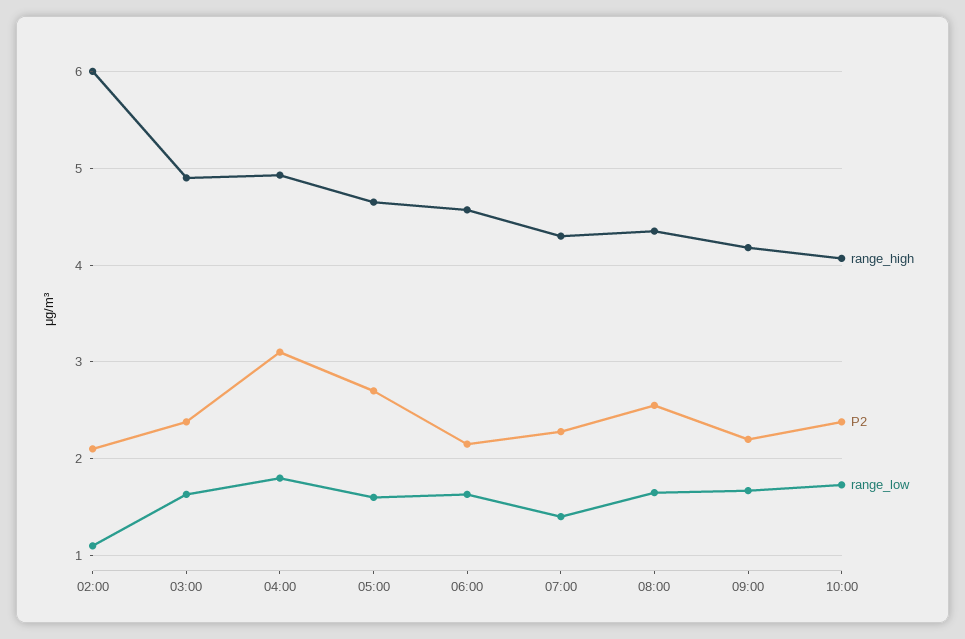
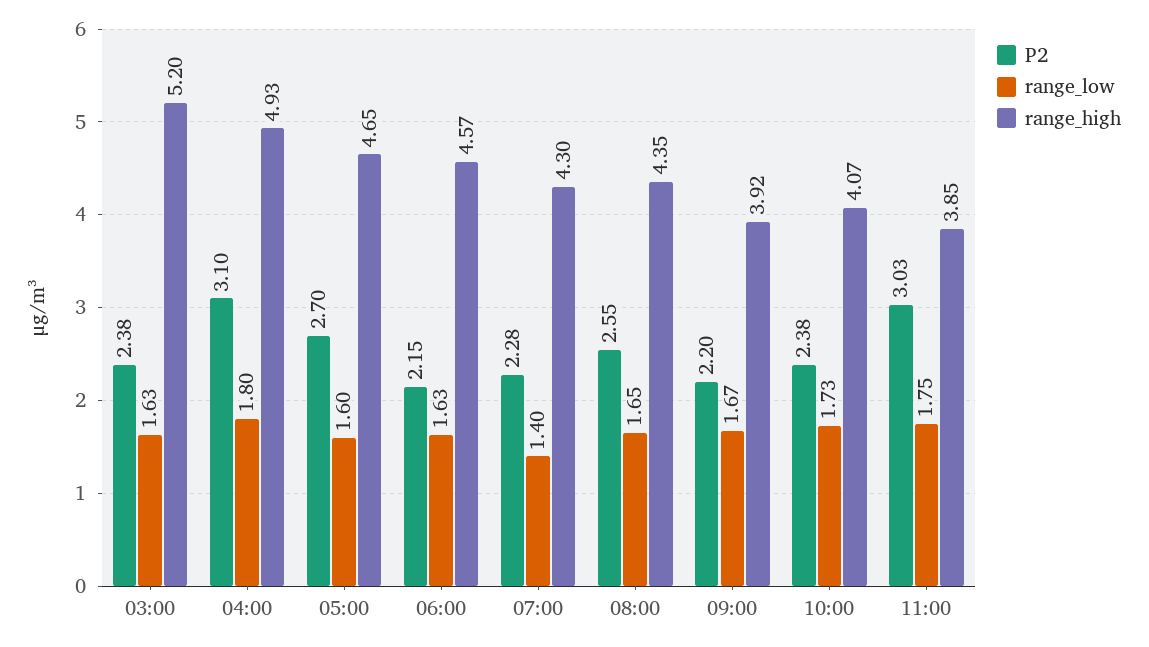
range_high, 02:00: 6 -> none
P2, 02:00: 2.1 -> none
range_low, 02:00: 1.1 -> none
range_high, 03:00: 4.9 -> 5.2
range_high, 09:00: 4.2 -> 3.92
P2, 11:00: none -> 3.03
range_low, 11:00: none -> 1.75
range_high, 11:00: none -> 3.85

